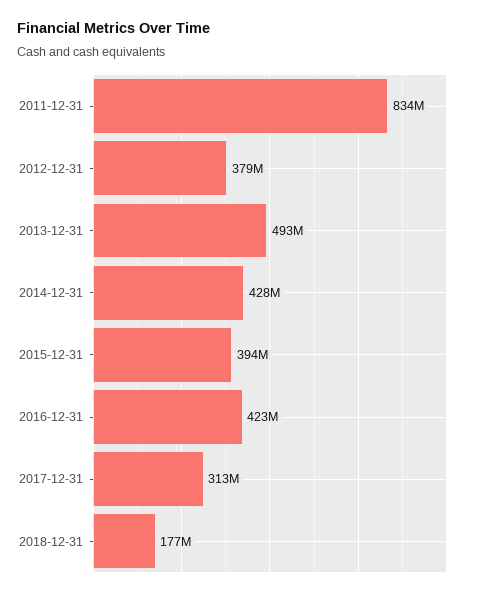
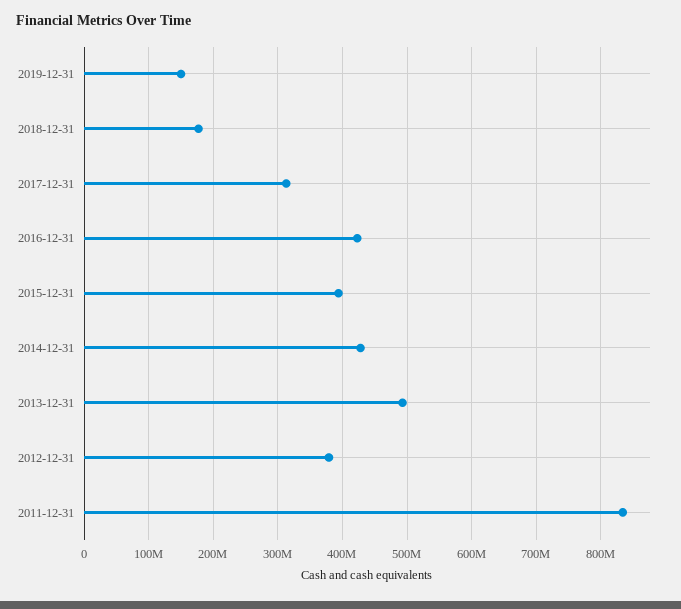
2019-12-31: none -> 150000000

